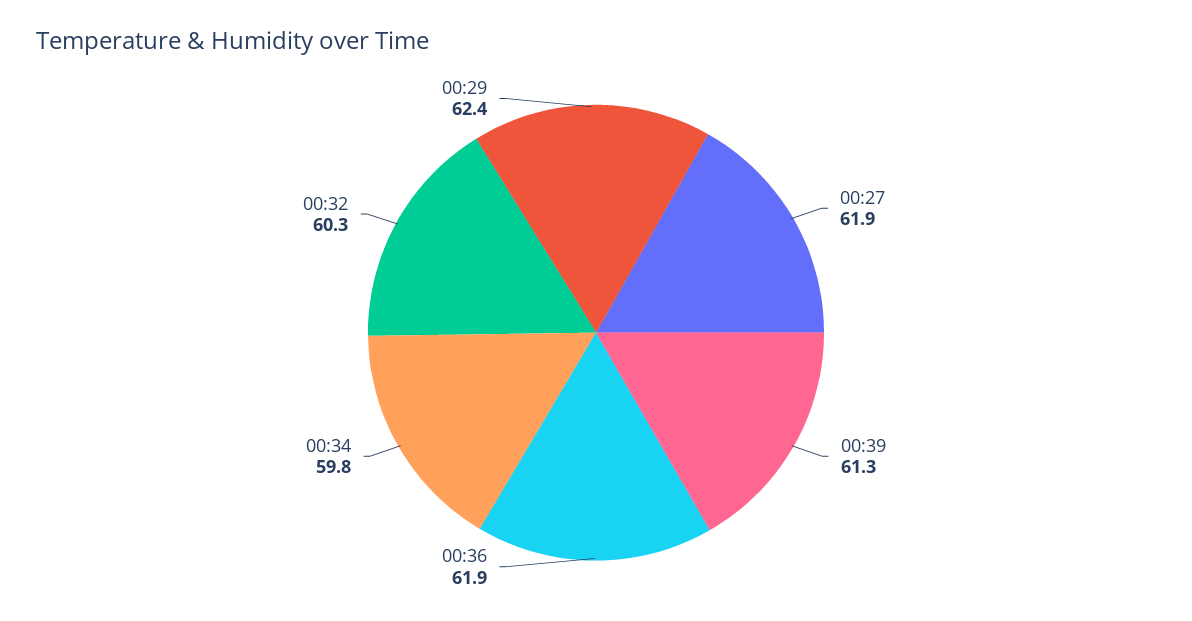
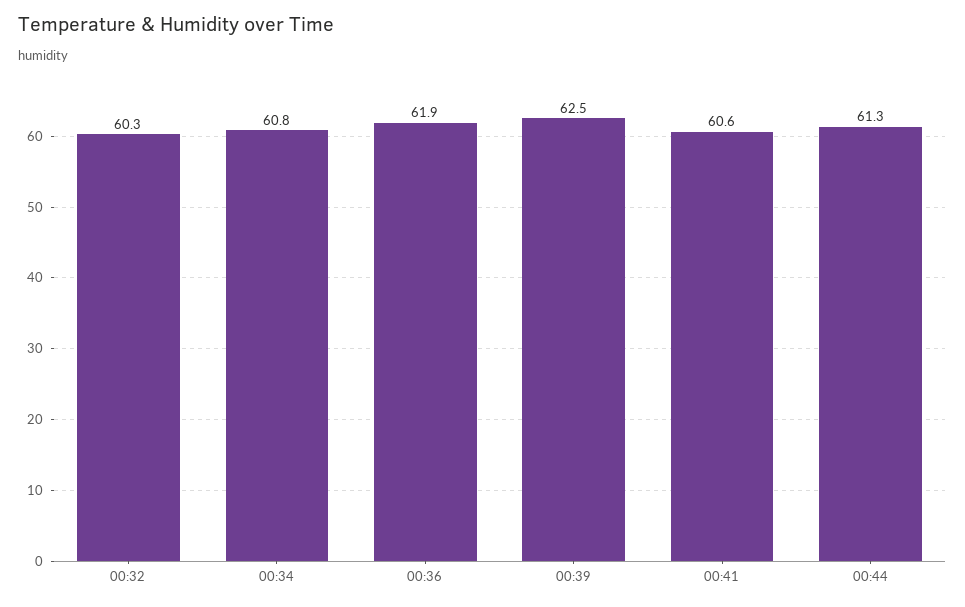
00:27: 61.9 -> none
00:39: 61.3 -> 62.5
00:34: 59.8 -> 60.8
00:29: 62.4 -> none
00:41: none -> 60.6
00:44: none -> 61.3

